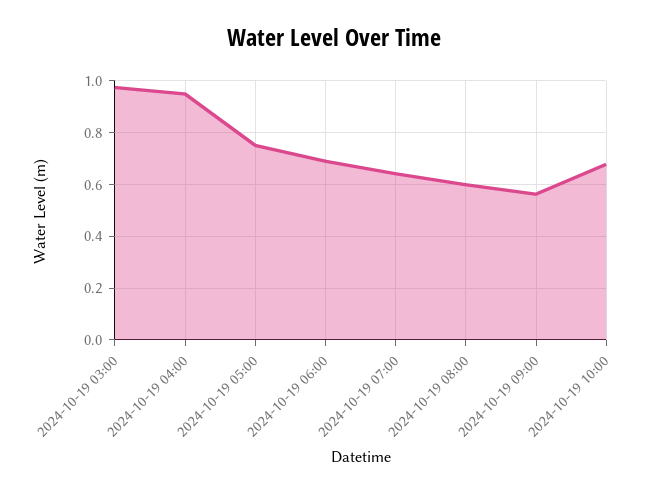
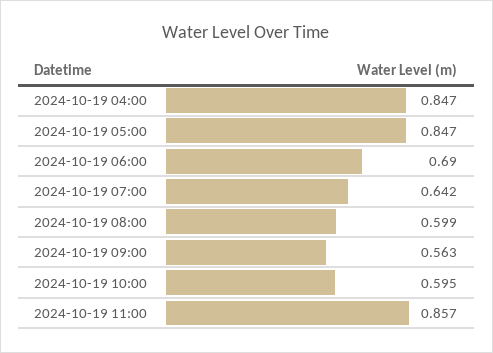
2024-10-19 03:00: 0.975 -> none
2024-10-19 04:00: 0.95 -> 0.847
2024-10-19 05:00: 0.75 -> 0.847
2024-10-19 10:00: 0.675 -> 0.595
2024-10-19 11:00: none -> 0.857

